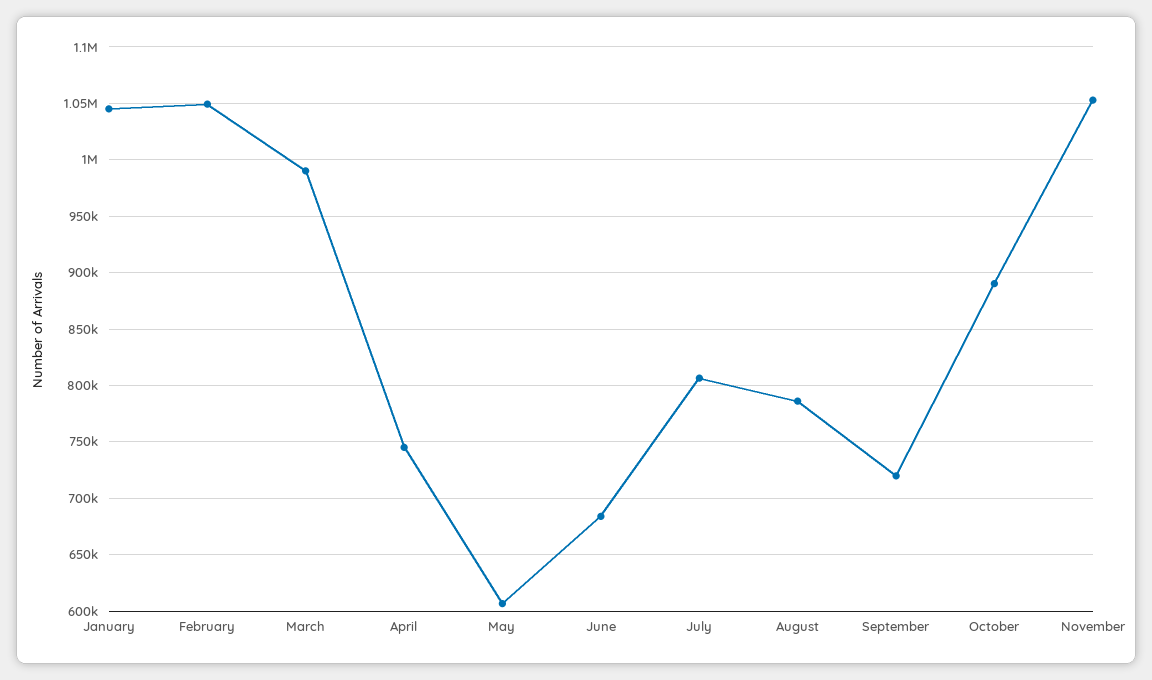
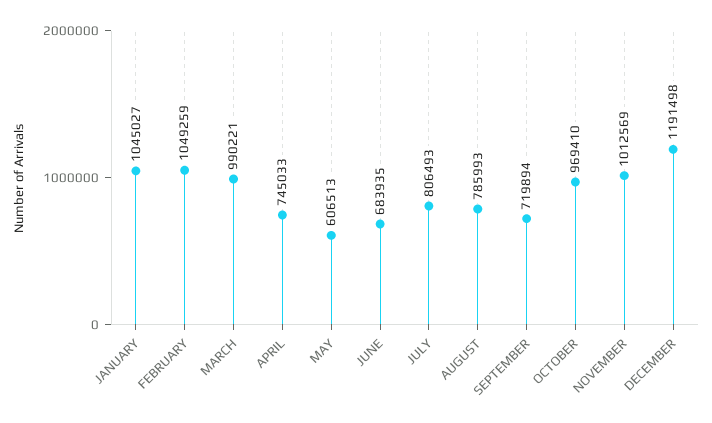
October: 890000 -> 969410
November: 1050000 -> 1012569
DECEMBER: none -> 1191498

